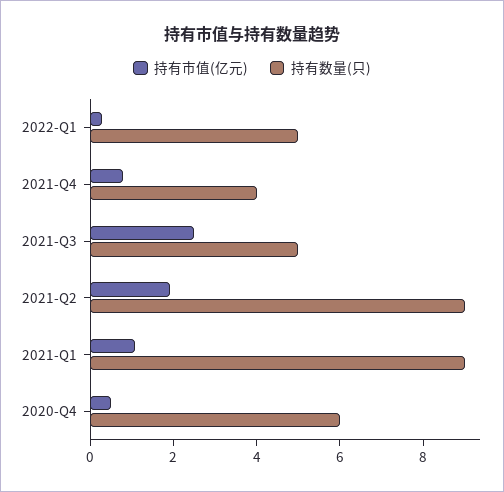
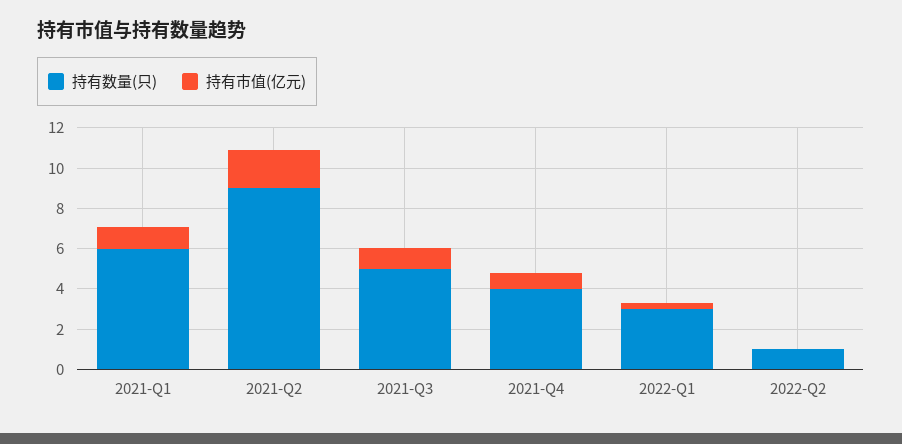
持有数量(只), 2022-Q1: 5 -> 3
持有市值(亿元), 2021-Q3: 2.5 -> 1
持有数量(只), 2021-Q1: 9 -> 6
持有市值(亿元), 2020-Q4: 0.5 -> none
持有数量(只), 2020-Q4: 6 -> none
持有数量(只), 2022-Q2: none -> 1
持有市值(亿元), 2022-Q2: none -> 0

